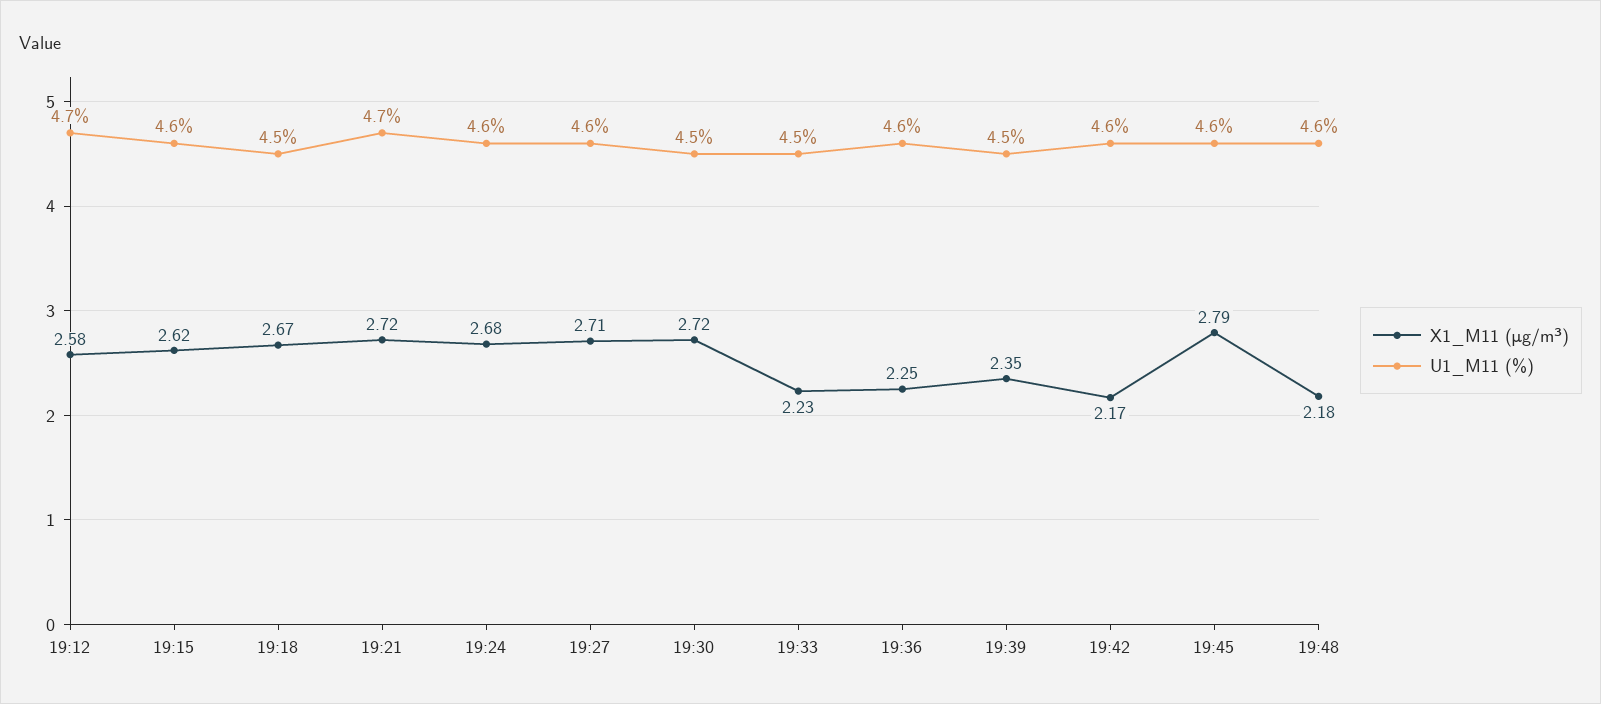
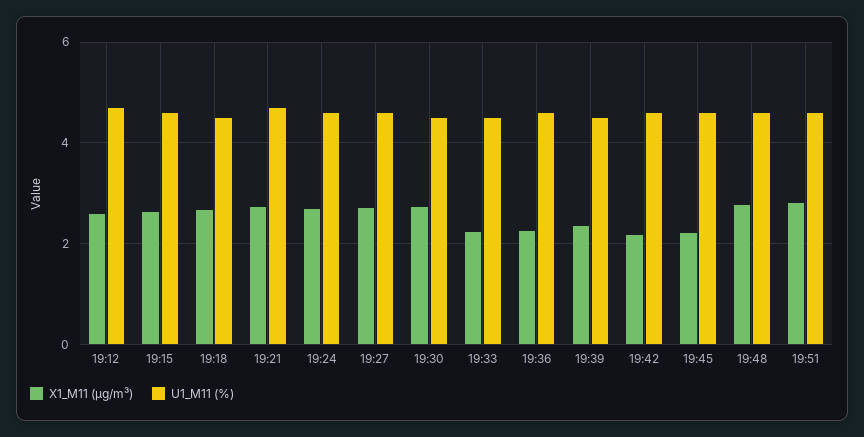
X1_M11 (μg/m³), 19:45: 2.79 -> 2.2
X1_M11 (μg/m³), 19:48: 2.18 -> 2.8
X1_M11 (μg/m³), 19:51: none -> 2.8
U1_M11 (%), 19:51: none -> 4.6

